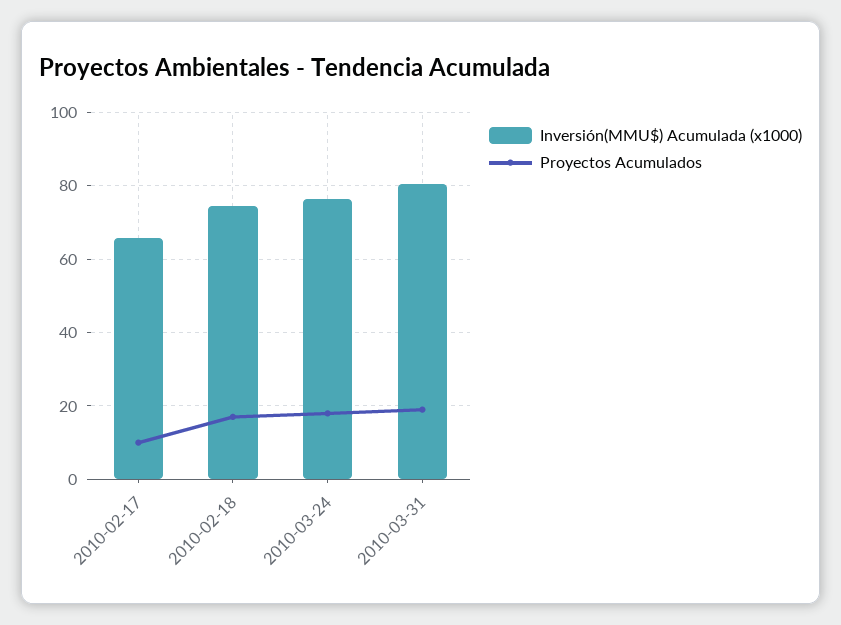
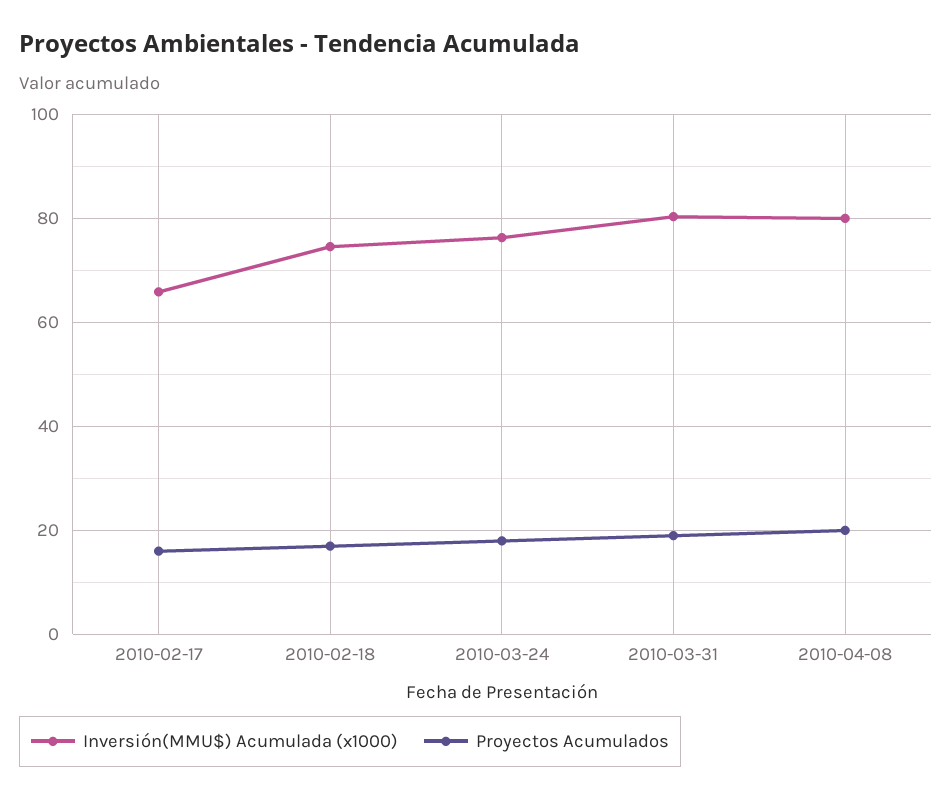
Proyectos Acumulados, 2010-02-17: 10 -> 16
Inversión(MMU$) Acumulada (x1000), 2010-04-08: none -> 80
Proyectos Acumulados, 2010-04-08: none -> 20

